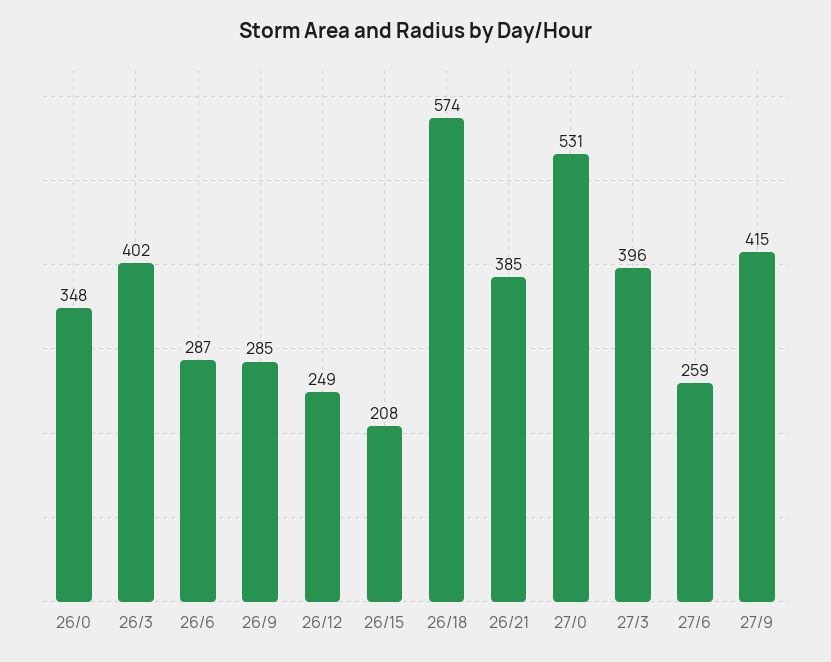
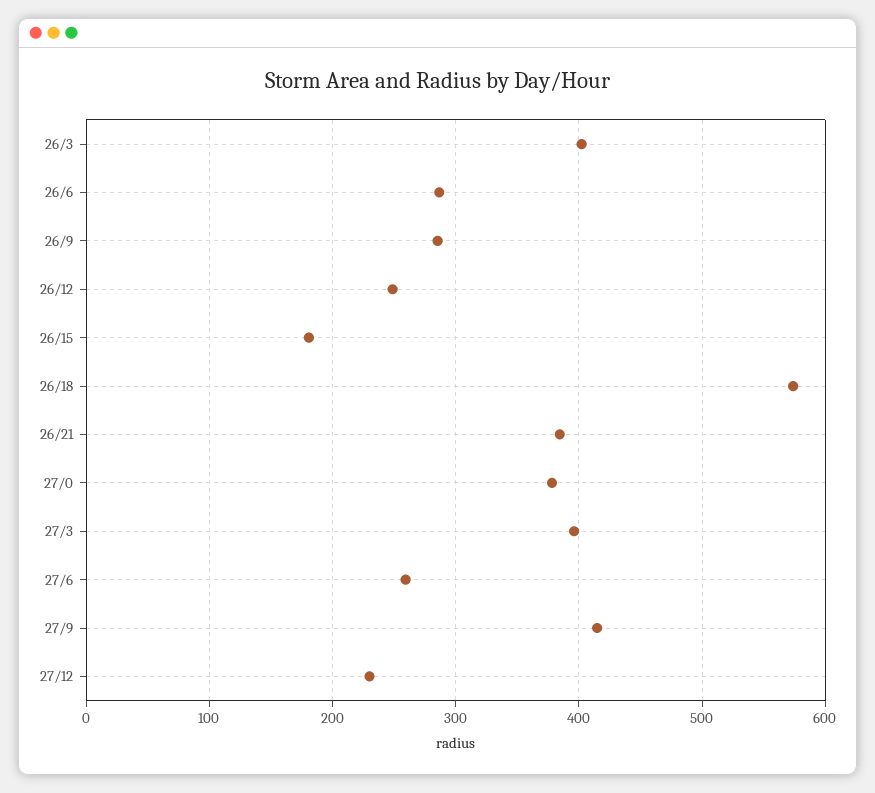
26/0: 348 -> none
26/15: 208 -> 180
27/0: 531 -> 380
27/12: none -> 230

